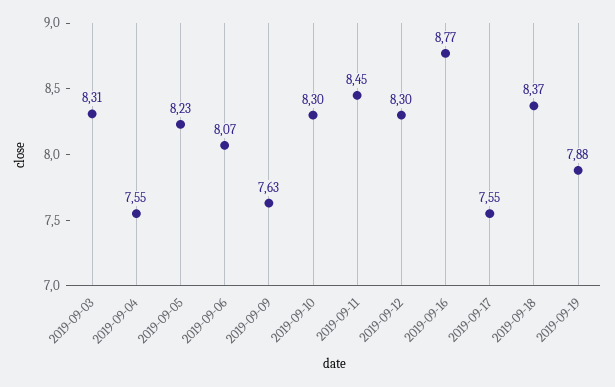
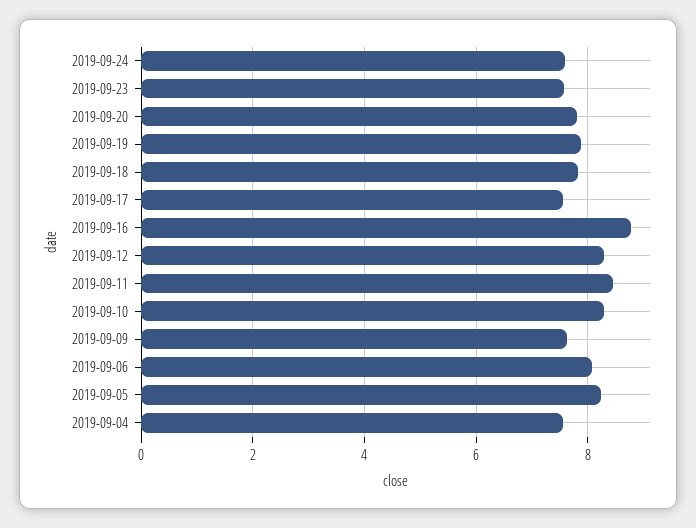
2019-09-03: 8.31 -> none
2019-09-18: 8.37 -> 7.8
2019-09-24: none -> 7.6
2019-09-23: none -> 7.6
2019-09-20: none -> 7.8

